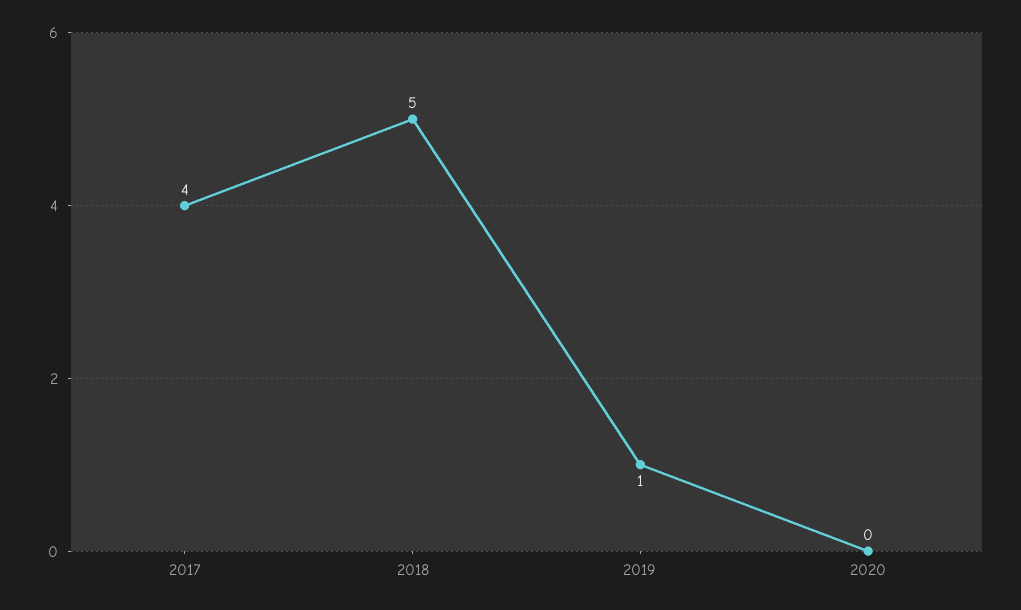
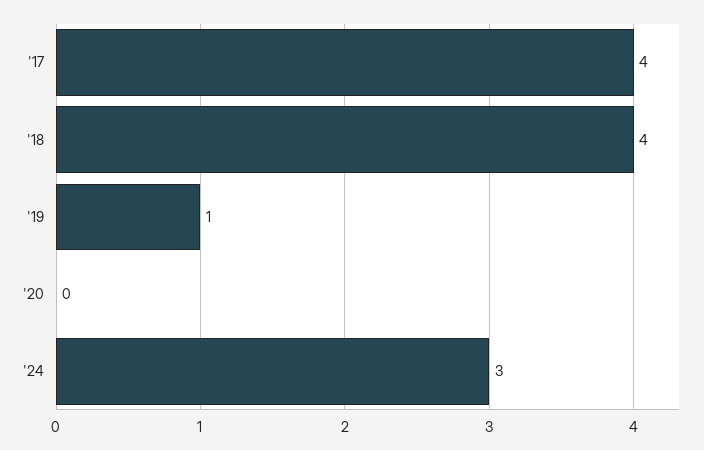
2018: 5 -> 4
'24: none -> 3

